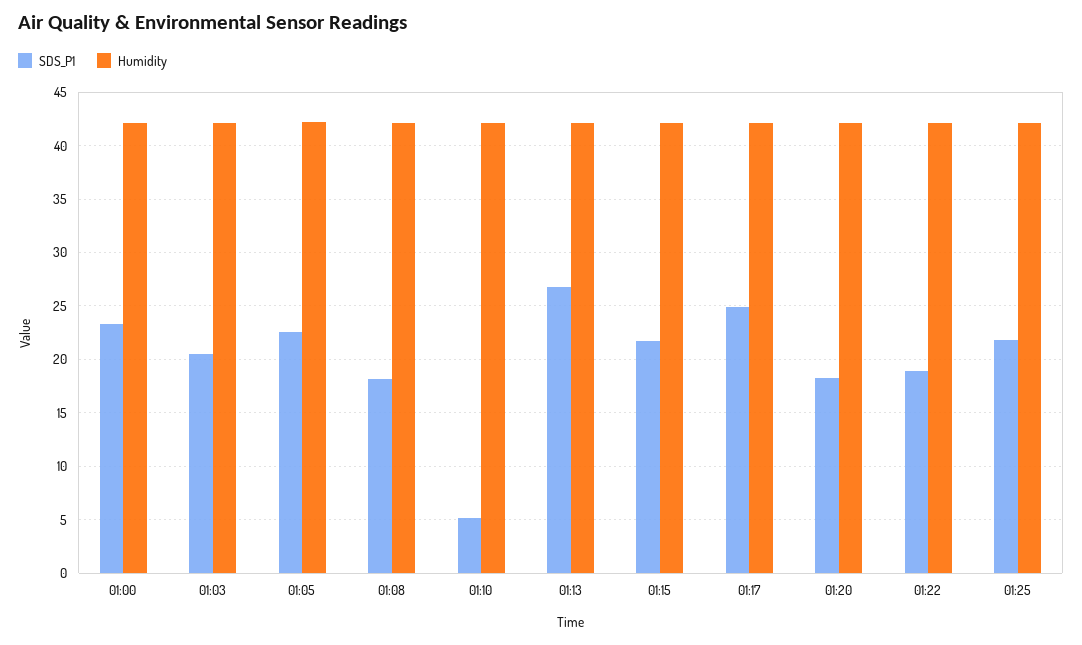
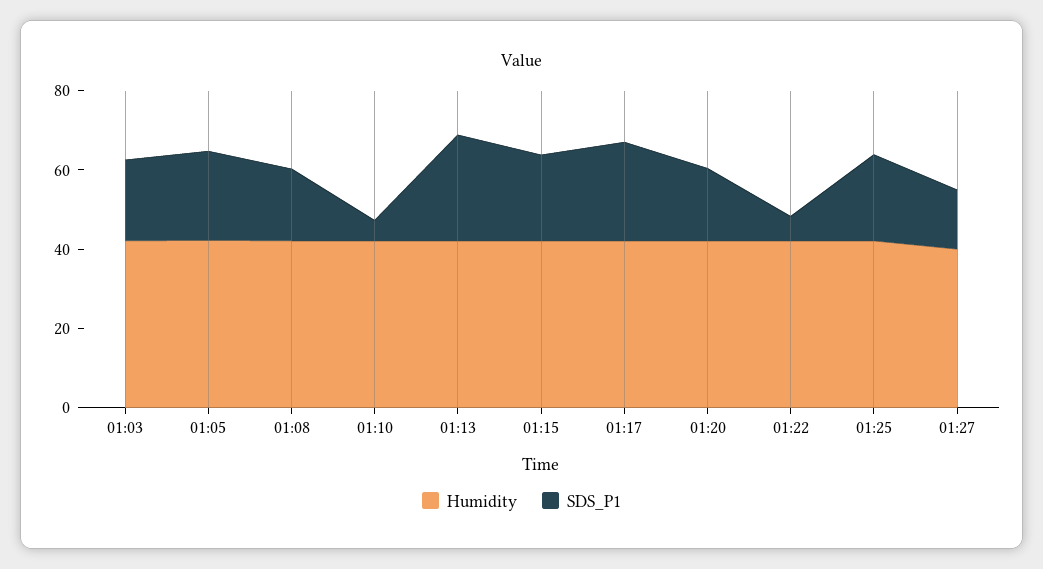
SDS_P1, 01:00: 23 -> none
Humidity, 01:00: 42 -> none
SDS_P1, 01:22: 19 -> 5
Humidity, 01:27: none -> 40
SDS_P1, 01:27: none -> 15

